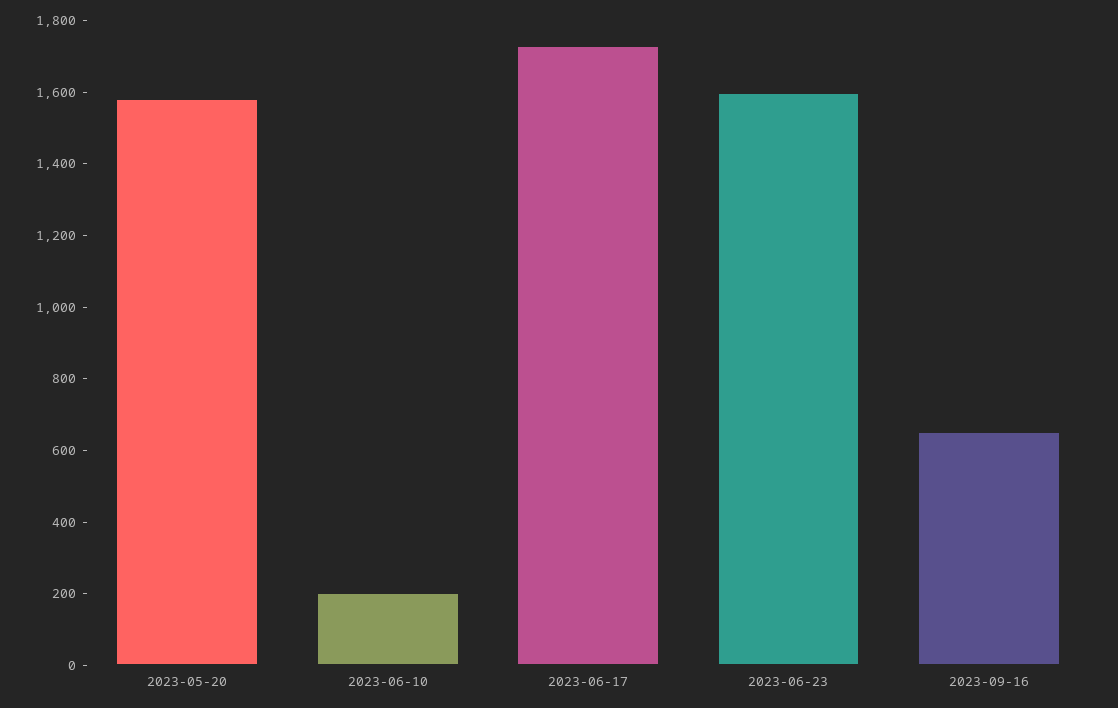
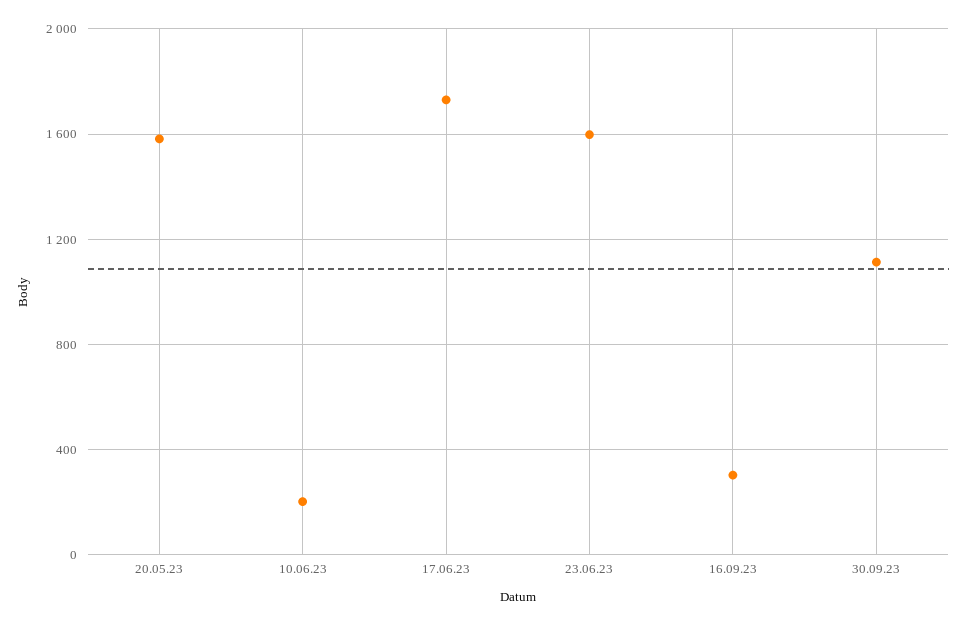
2023-09-16: 650 -> 300
30.09.23: none -> 1100

